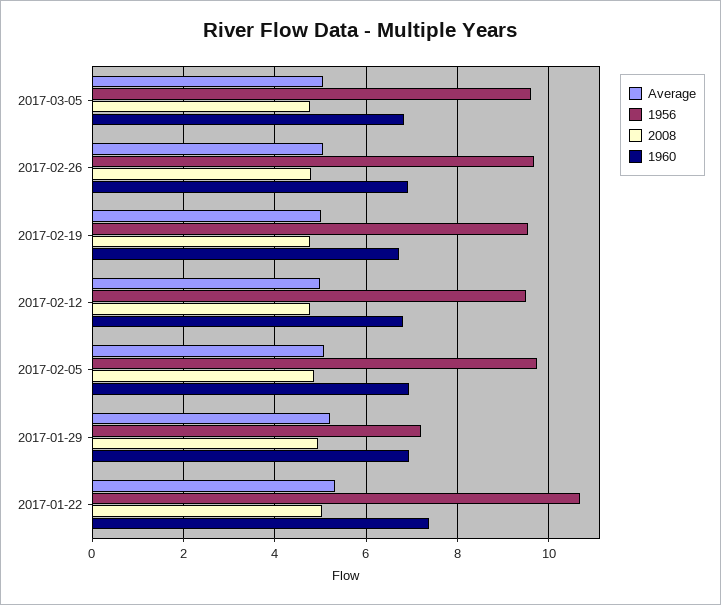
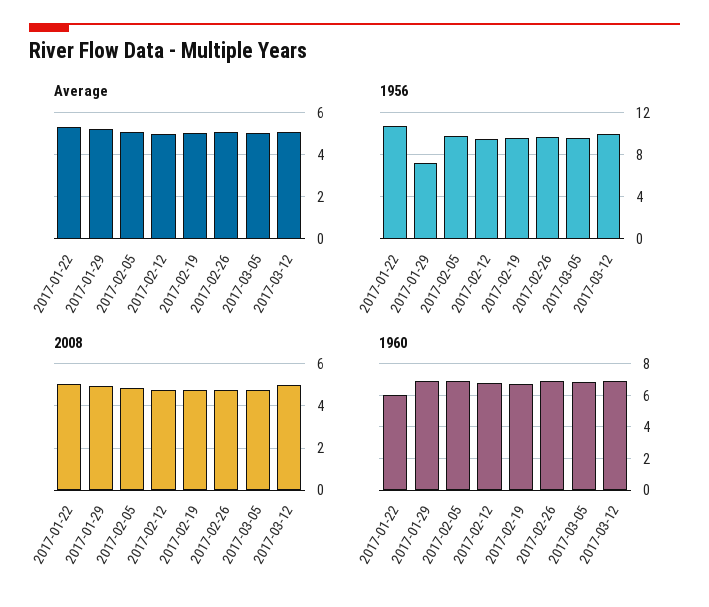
1960, 2017-01-22: 7.4 -> 6
Average, 2017-03-12: none -> 5
1956, 2017-03-12: none -> 10
2008, 2017-03-12: none -> 5
1960, 2017-03-12: none -> 7

